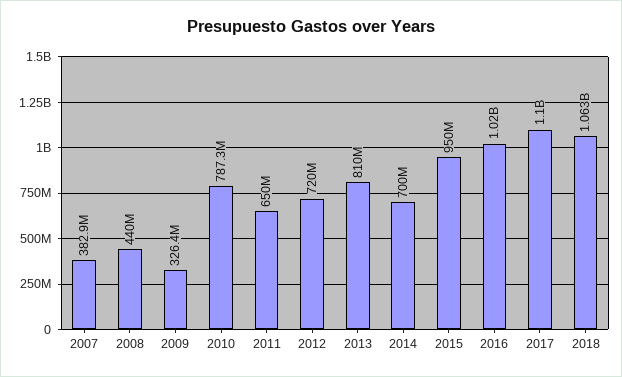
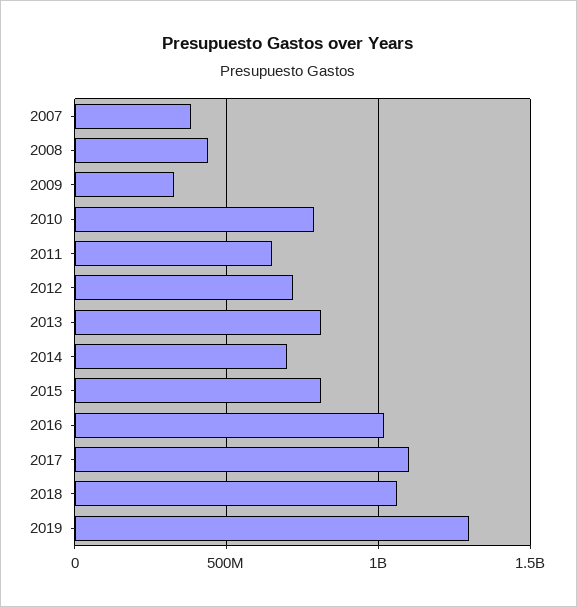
2015: 950000000 -> 800000000
2019: none -> 1300000000

